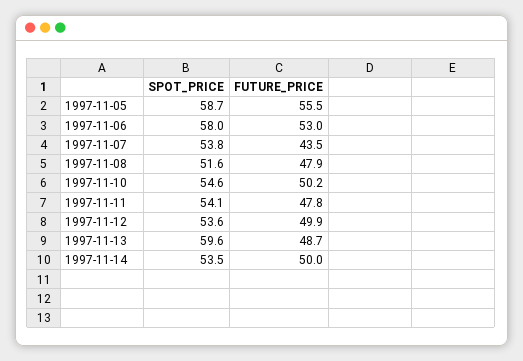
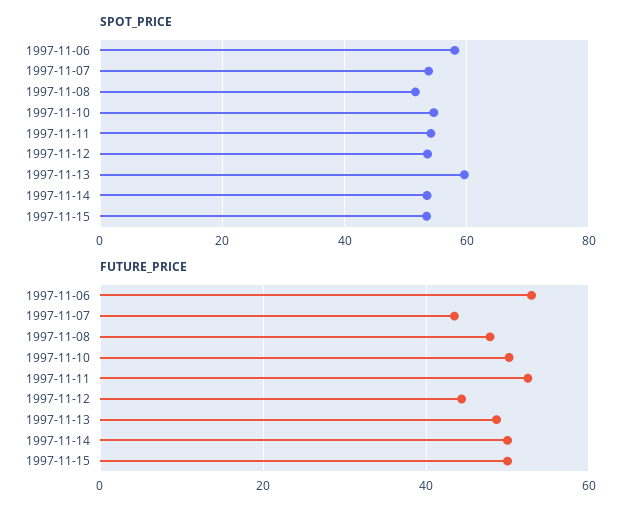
SPOT_PRICE, 1997-11-05: 58.7 -> none
FUTURE_PRICE, 1997-11-05: 55.5 -> none
FUTURE_PRICE, 1997-11-11: 47.8 -> 52
FUTURE_PRICE, 1997-11-12: 49.9 -> 44
SPOT_PRICE, 1997-11-15: none -> 54
FUTURE_PRICE, 1997-11-15: none -> 50

